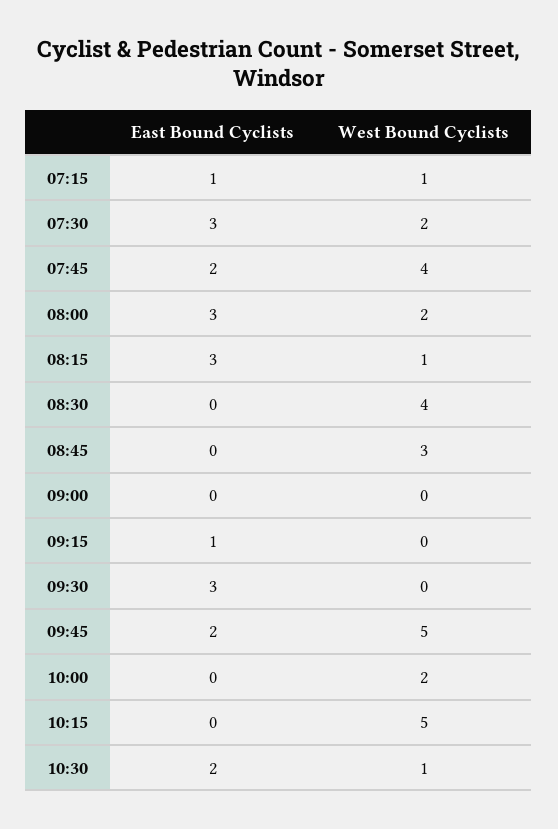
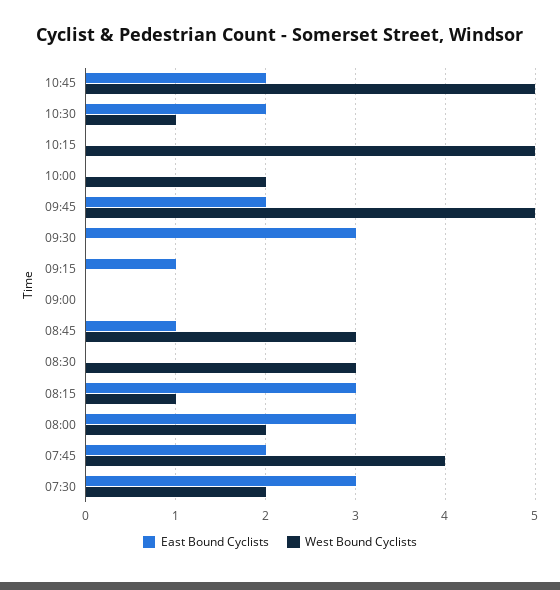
East Bound Cyclists, 07:15: 1 -> none
West Bound Cyclists, 07:15: 1 -> none
West Bound Cyclists, 08:30: 4 -> 3
East Bound Cyclists, 08:45: 0 -> 1
East Bound Cyclists, 10:45: none -> 2
West Bound Cyclists, 10:45: none -> 5

